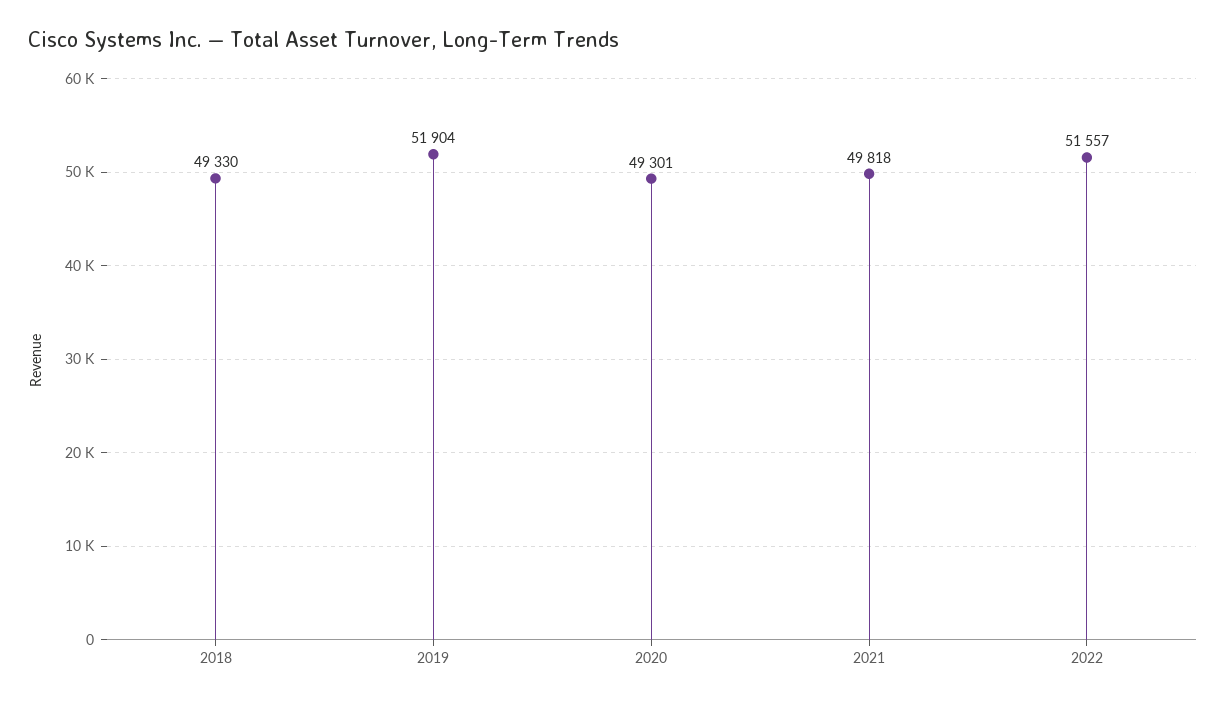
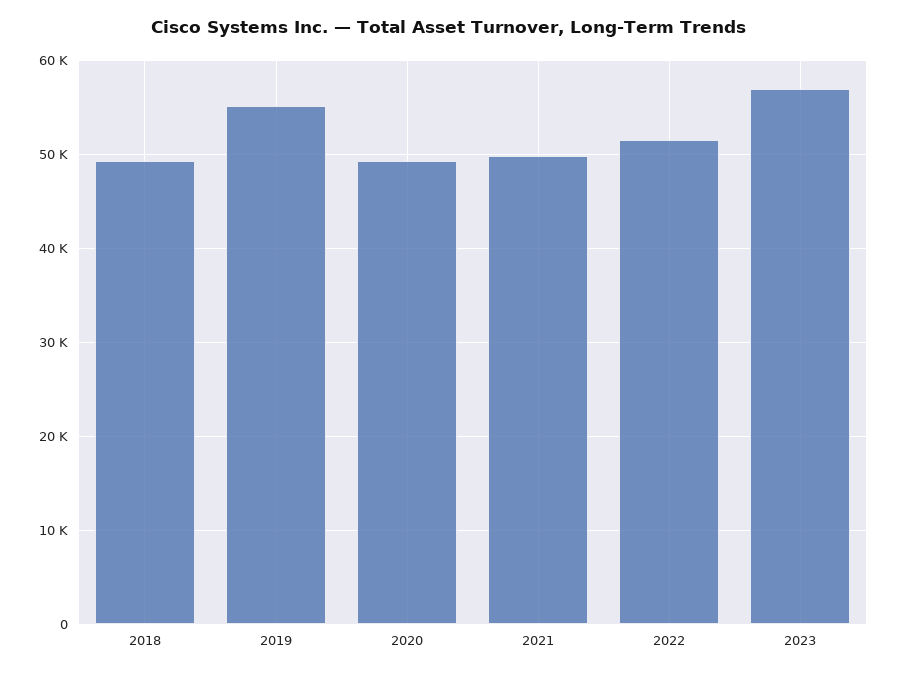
2019: 51904 -> 55000
2023: none -> 57000

